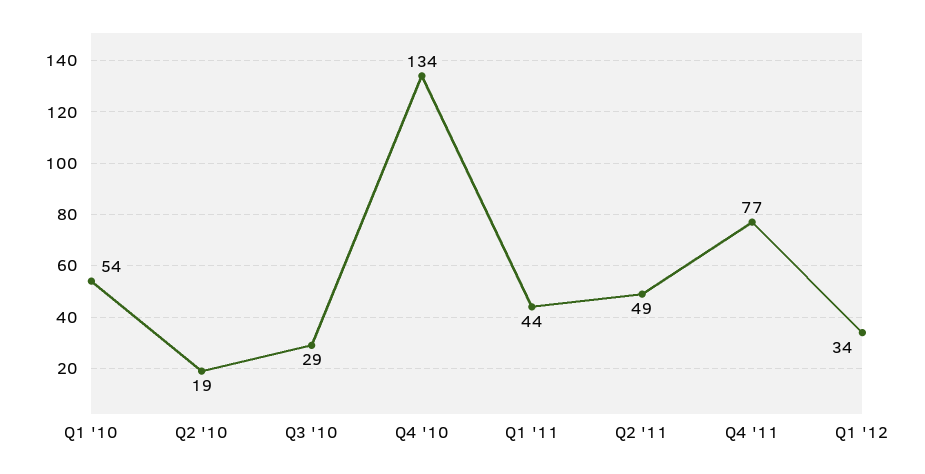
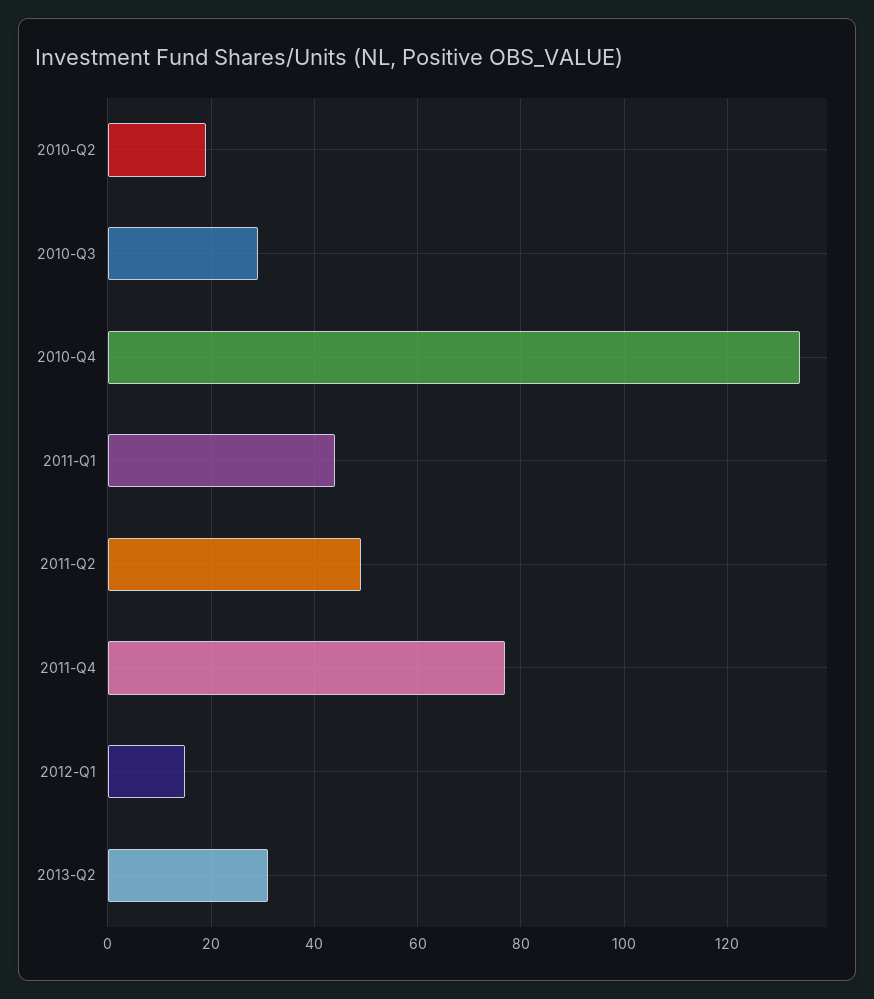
Q1 '10: 54 -> none
Q1 '12: 34 -> 15
2013-Q2: none -> 30

